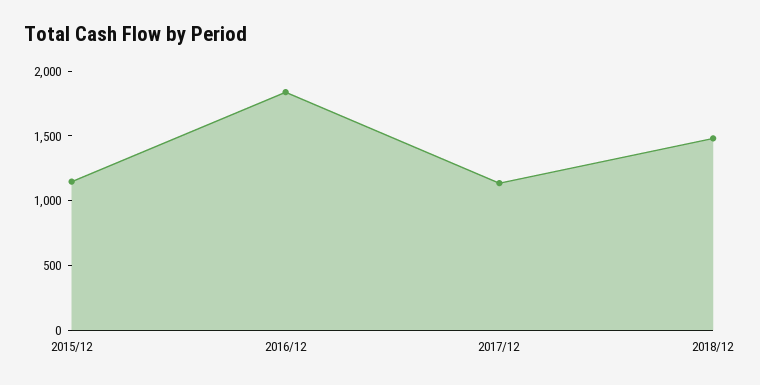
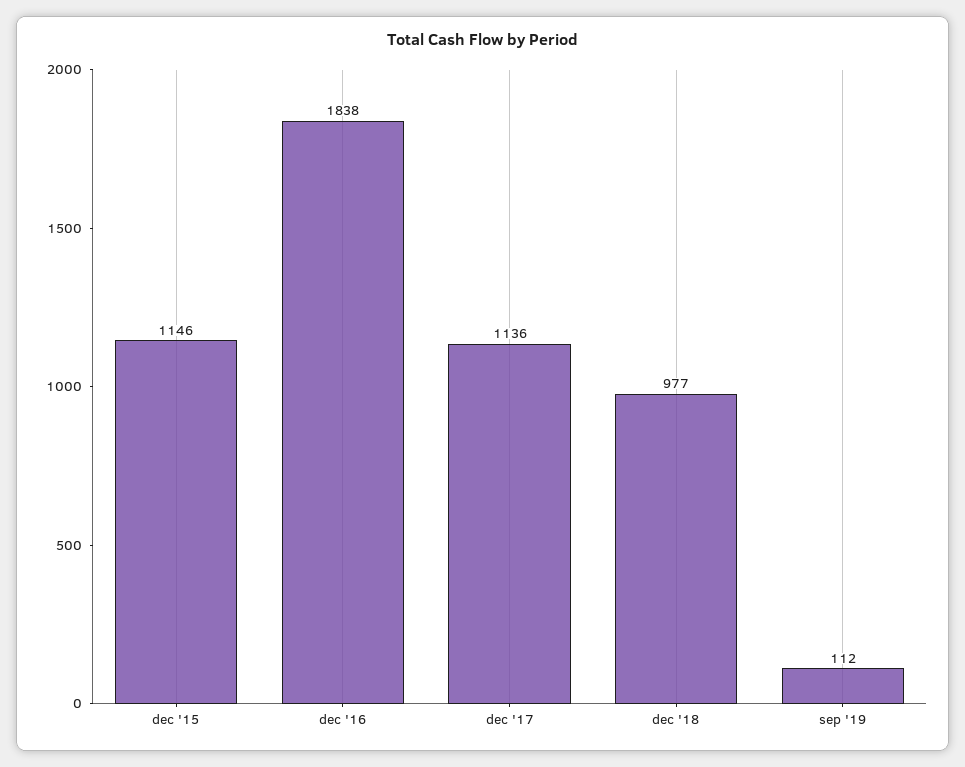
2018/12: 1500 -> 977
sep '19: none -> 112

